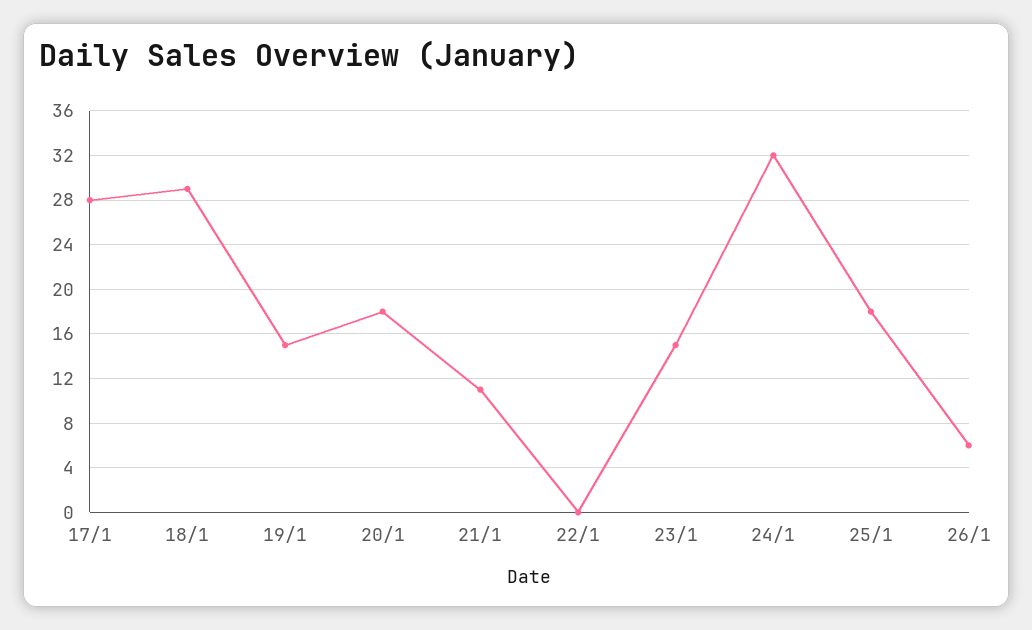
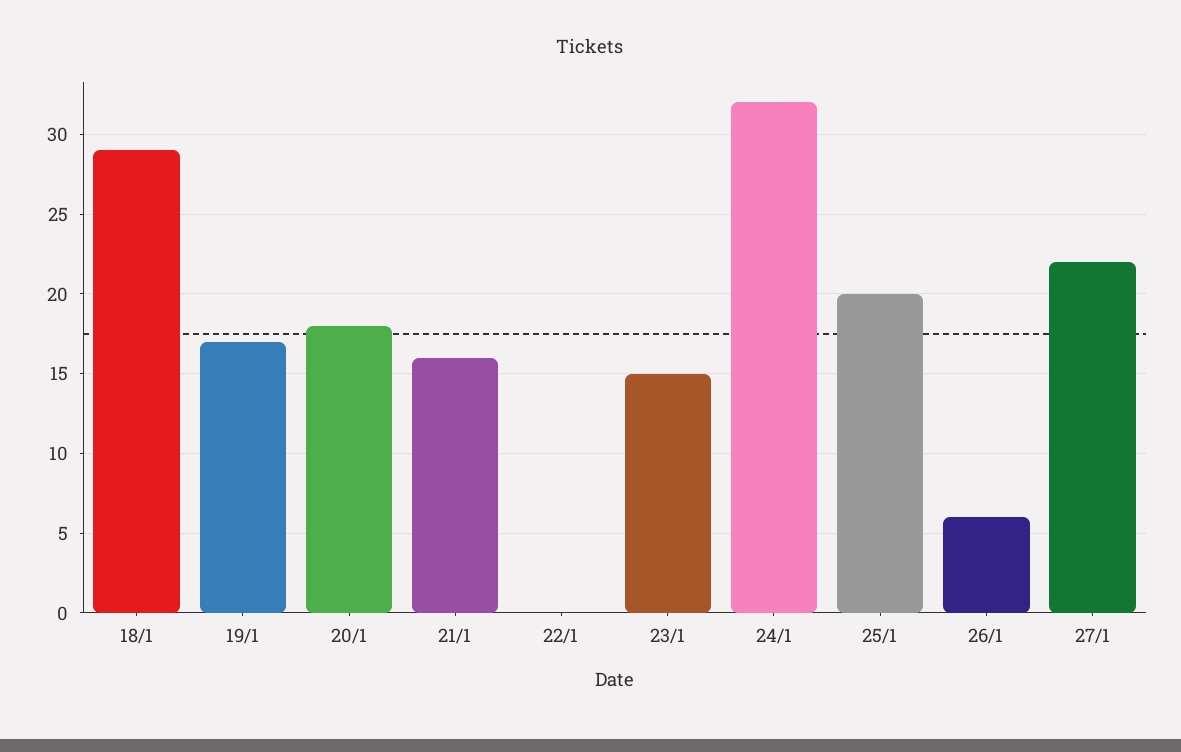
17/1: 28 -> none
19/1: 15 -> 17
21/1: 11 -> 16
25/1: 18 -> 20
27/1: none -> 22

